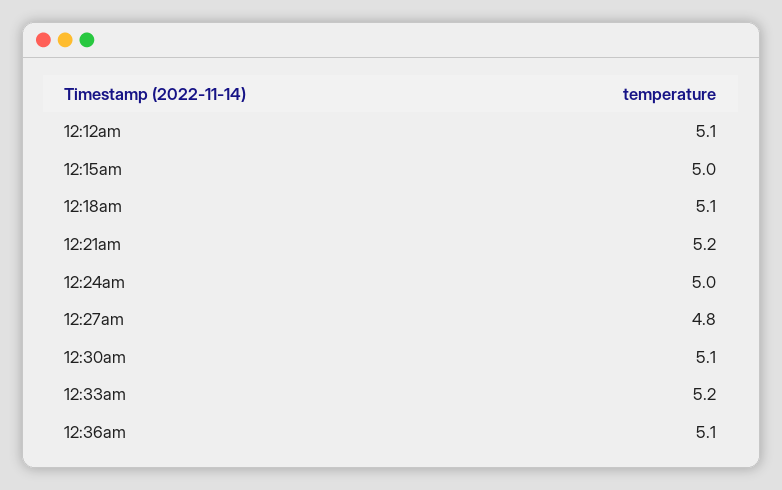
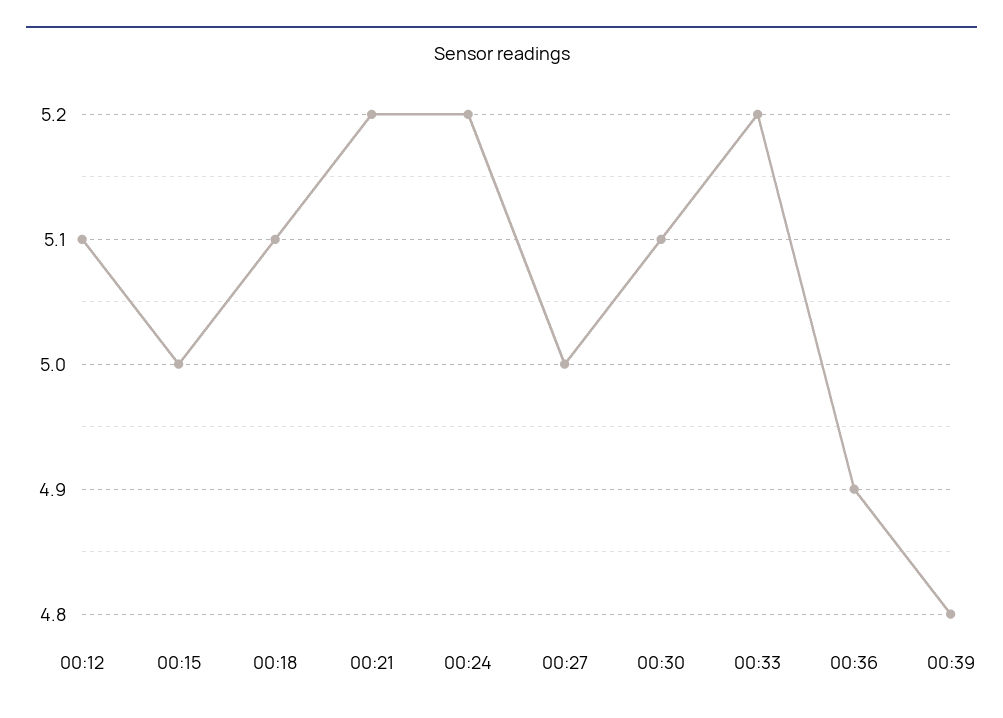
12:24am: 5 -> 5.2
12:27am: 4.8 -> 5
12:36am: 5.1 -> 4.9
00:39: none -> 4.8

